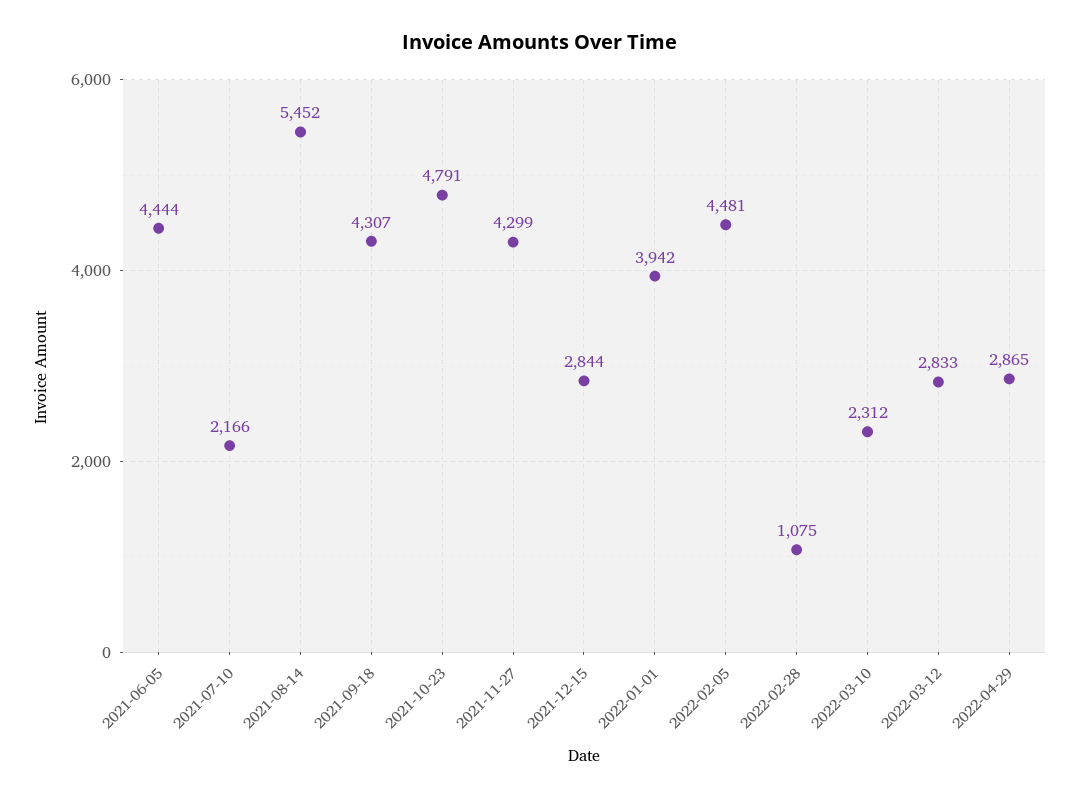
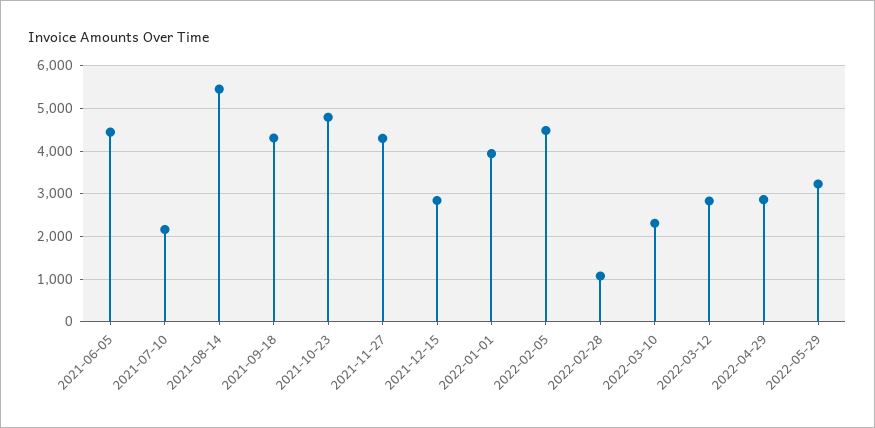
2022-05-29: none -> 3200

